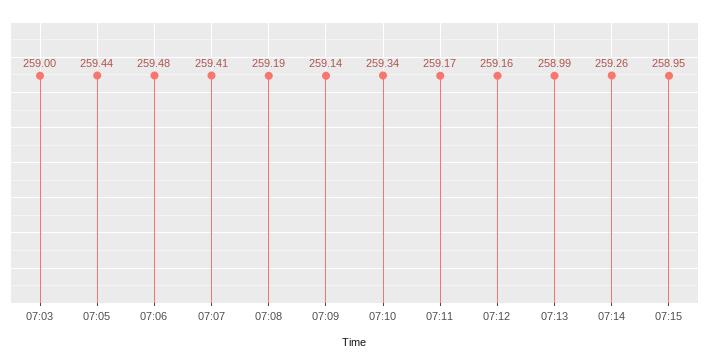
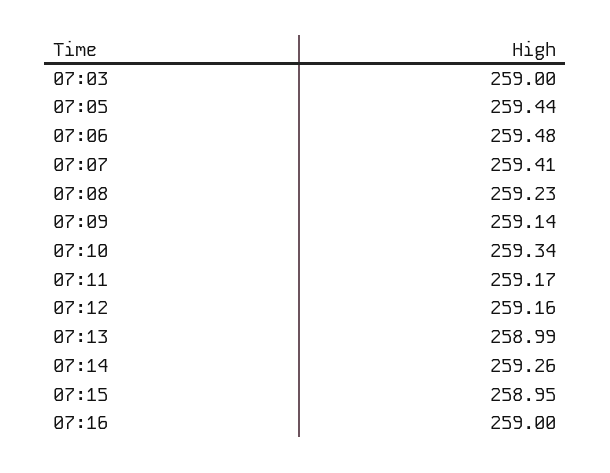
07:08: 259.19 -> 259.23
07:16: none -> 259

